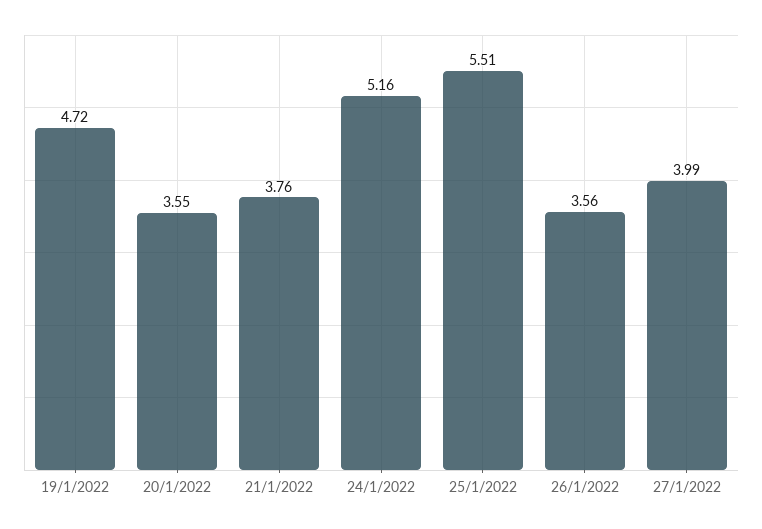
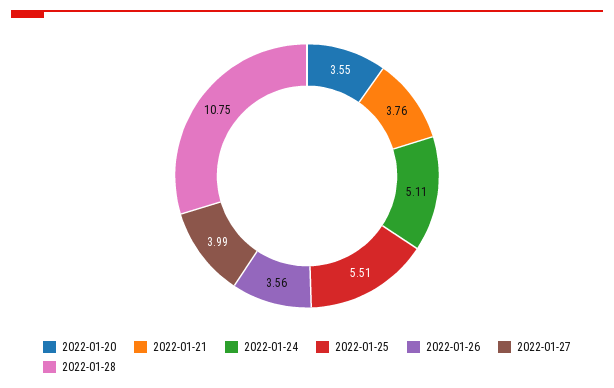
19/1/2022: 4.72 -> none
24/1/2022: 5.16 -> 5.11
2022-01-28: none -> 10.75

